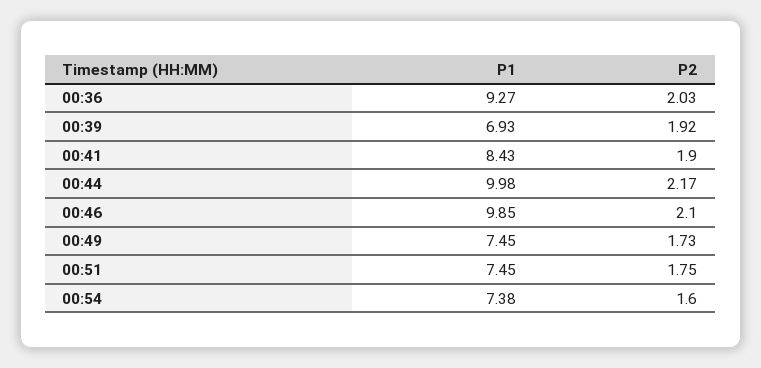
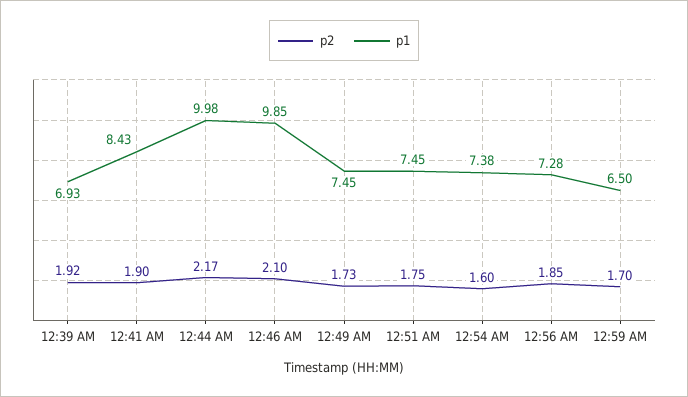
P1, 00:36: 9.27 -> none
P2, 00:36: 2.03 -> none
P2, 12:56 AM: none -> 1.85
P1, 12:56 AM: none -> 7.28
P2, 12:59 AM: none -> 1.7
P1, 12:59 AM: none -> 6.5

